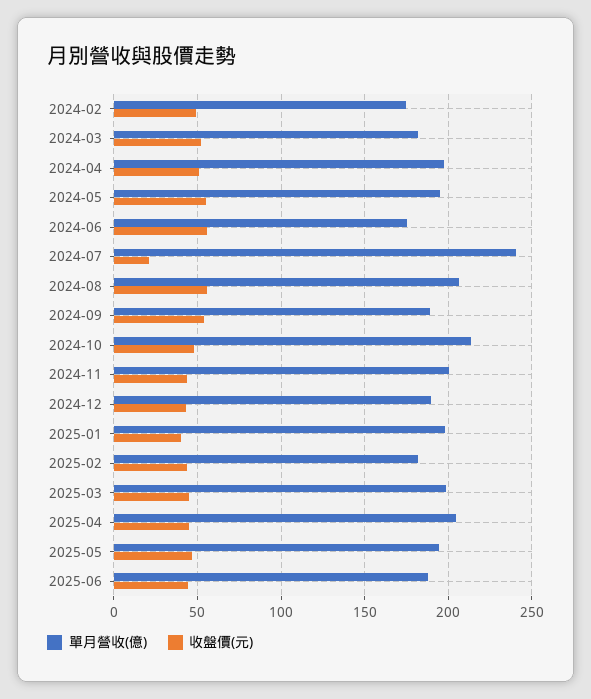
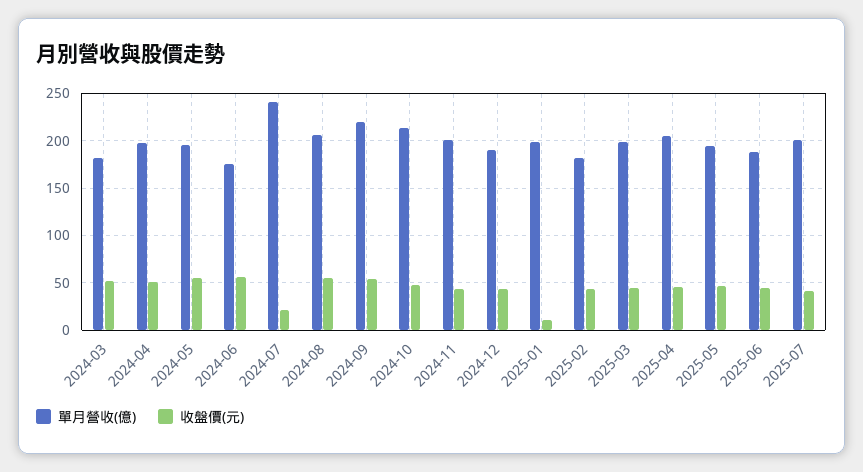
單月營收(億), 2024-02: 175 -> none
收盤價(元), 2024-02: 50 -> none
單月營收(億), 2024-09: 190 -> 220
收盤價(元), 2025-01: 40 -> 10
單月營收(億), 2025-07: none -> 200
收盤價(元), 2025-07: none -> 40

